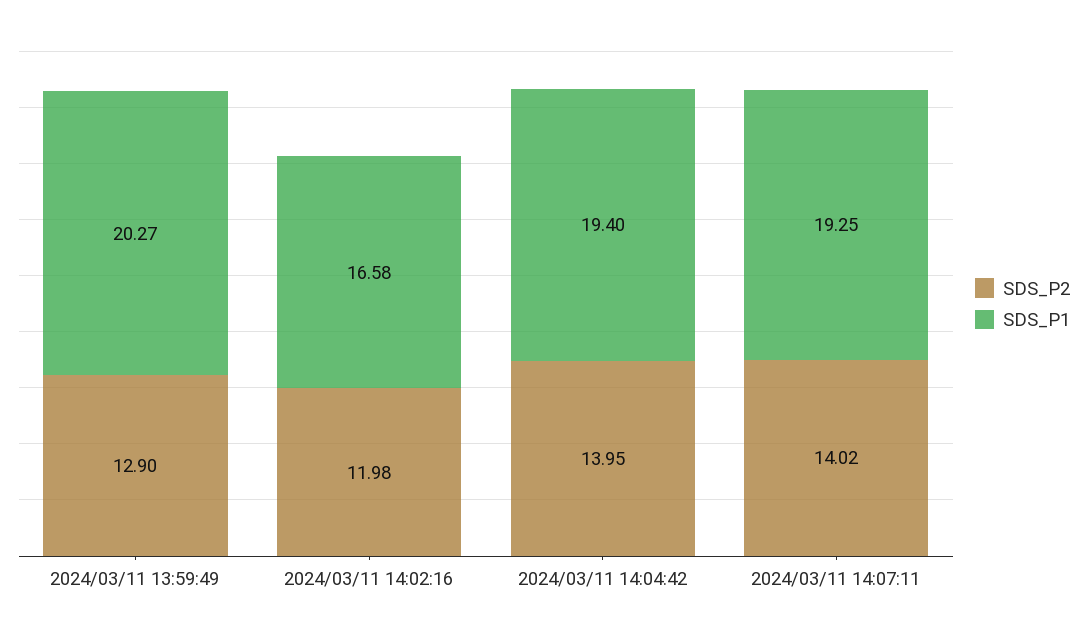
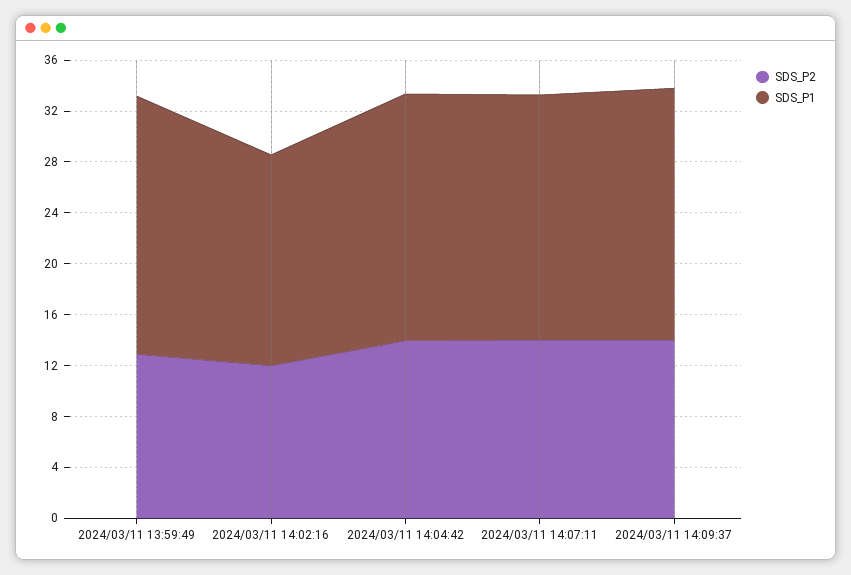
SDS_P2, 2024/03/11 14:09:37: none -> 14
SDS_P1, 2024/03/11 14:09:37: none -> 20

